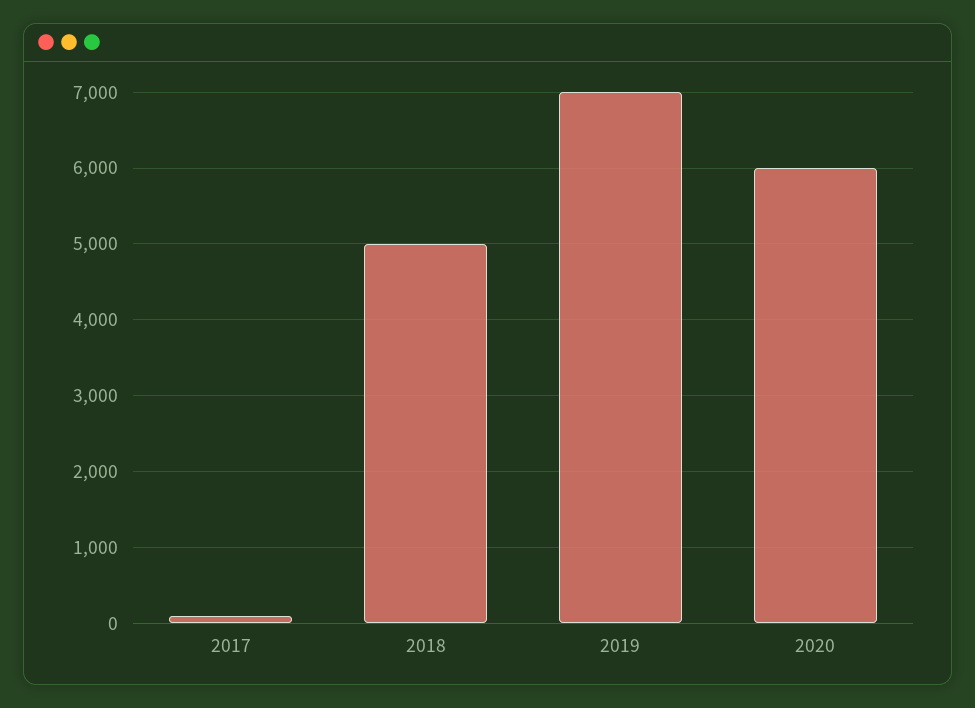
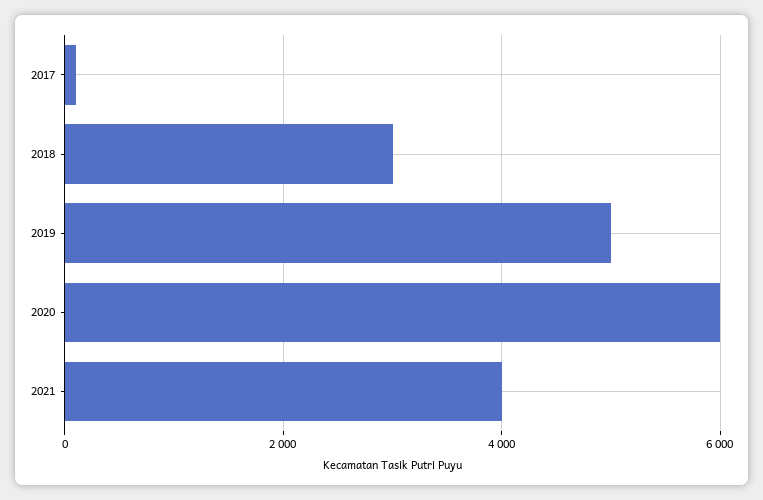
2018: 5000 -> 3000
2019: 7000 -> 5000
2021: none -> 4000

